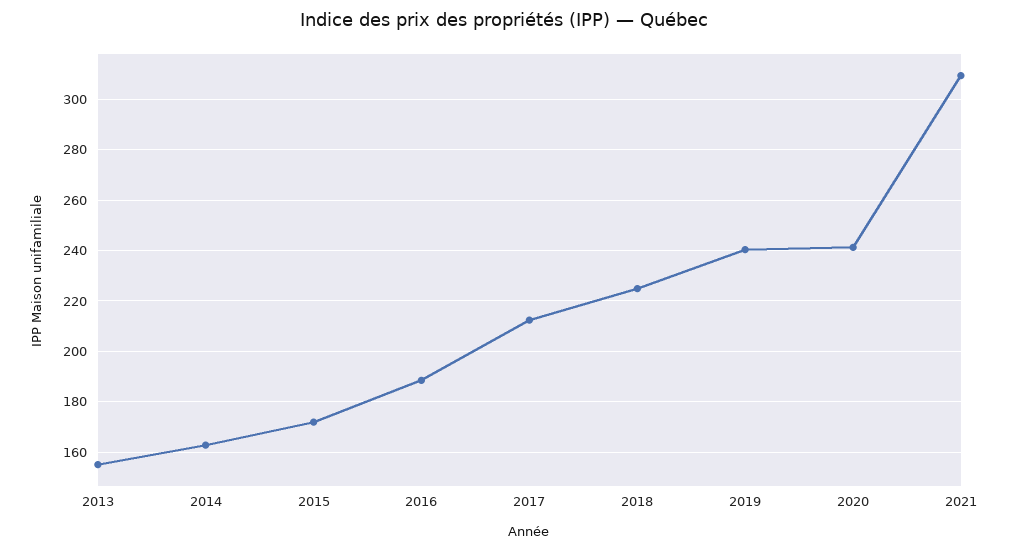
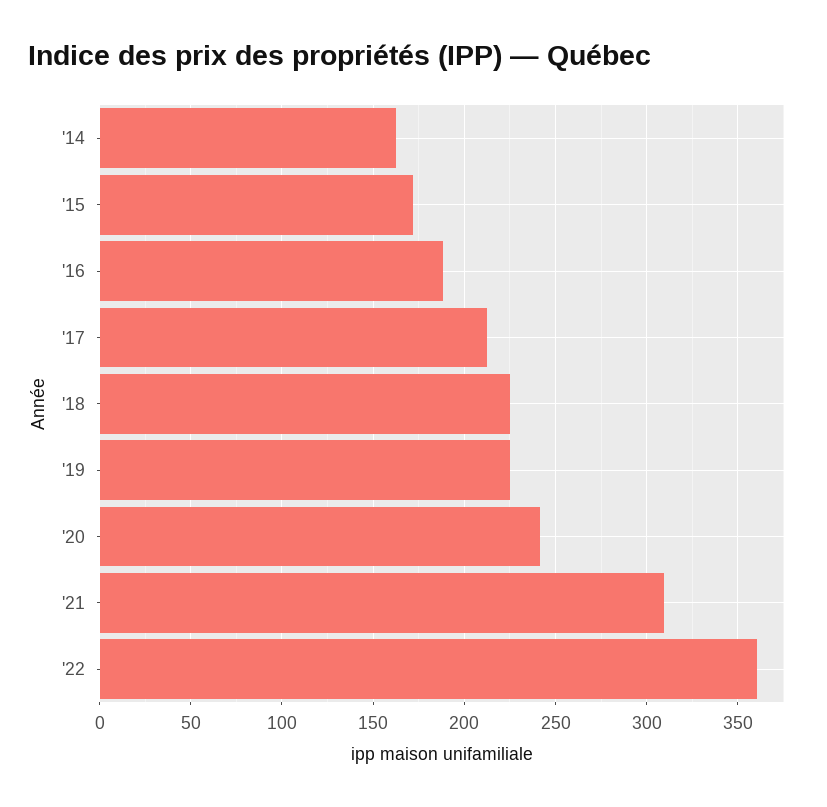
2013: 155 -> none
2019: 240 -> 225
'22: none -> 360

